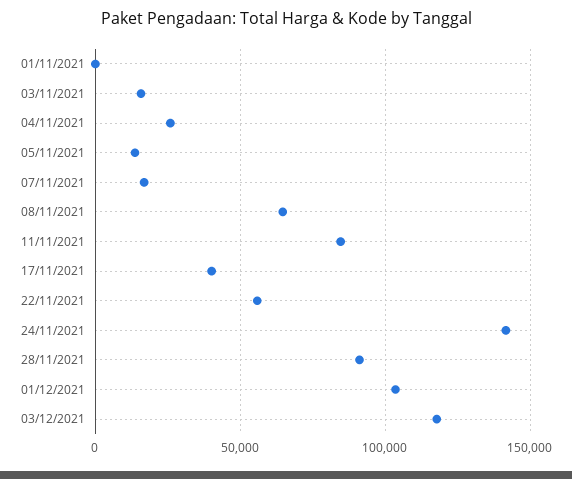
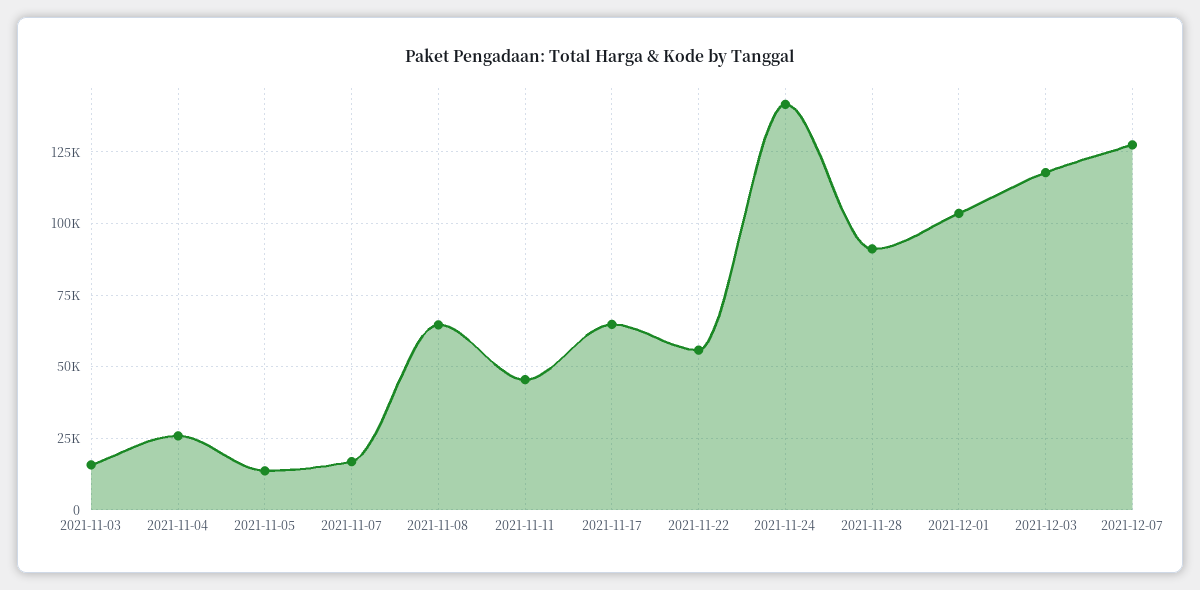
01/11/2021: 0 -> none
11/11/2021: 85000 -> 45000
17/11/2021: 40000 -> 65000
2021-12-07: none -> 127500

